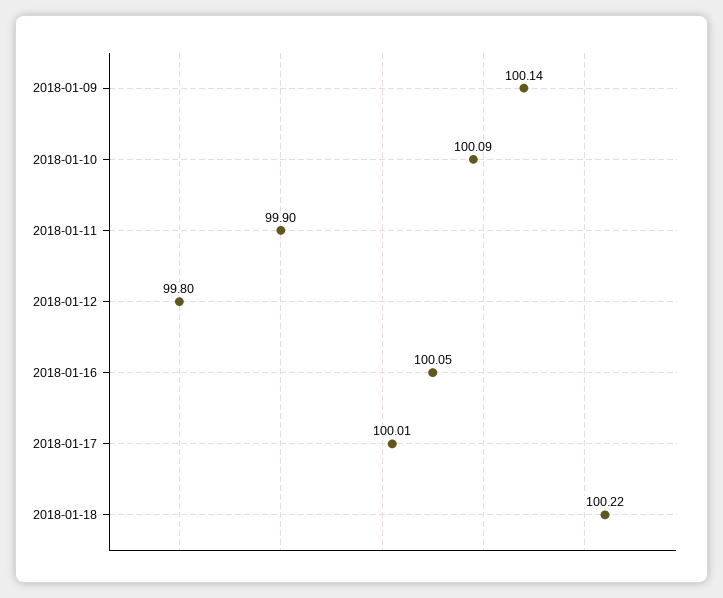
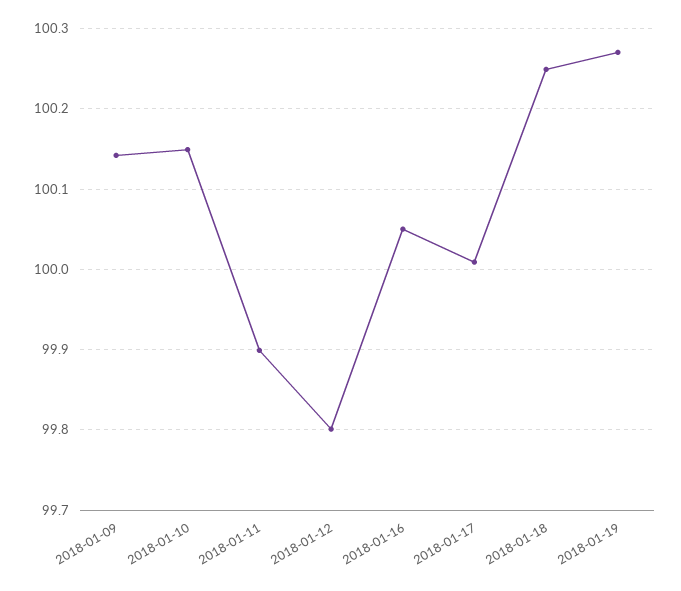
2018-01-10: 100.09 -> 100.15
2018-01-18: 100.22 -> 100.25
2018-01-19: none -> 100.27

